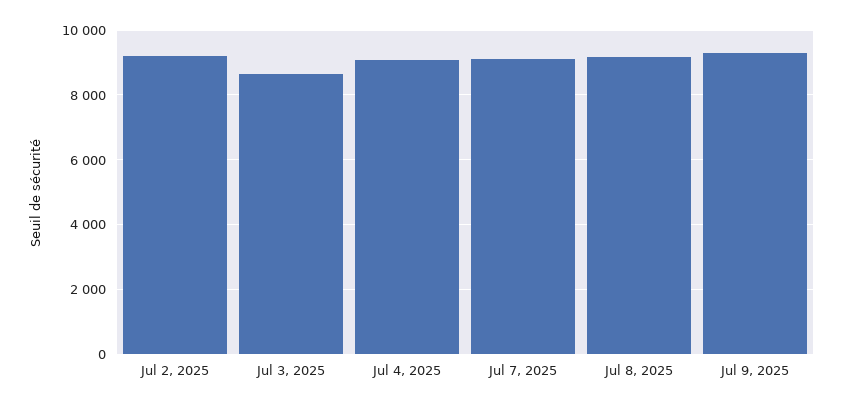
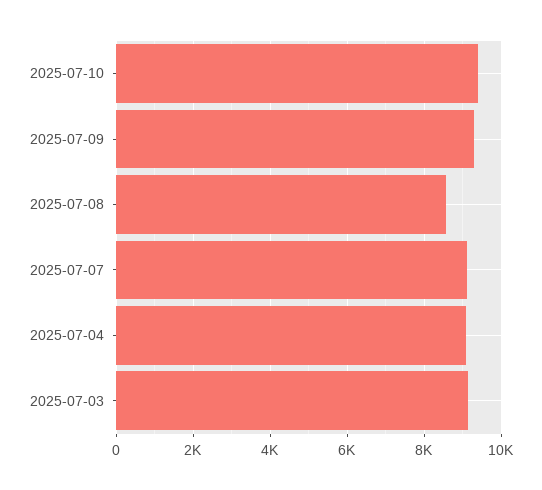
Jul 2, 2025: 9200 -> none
Jul 3, 2025: 8600 -> 9200
Jul 8, 2025: 9200 -> 8600
2025-07-10: none -> 9400

